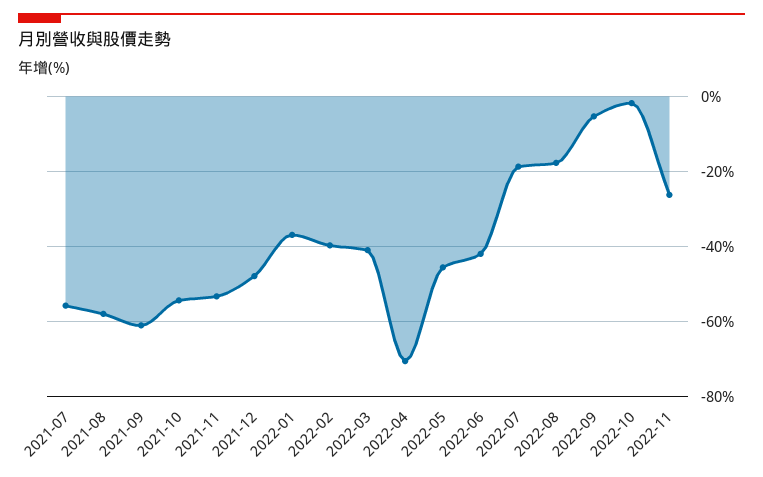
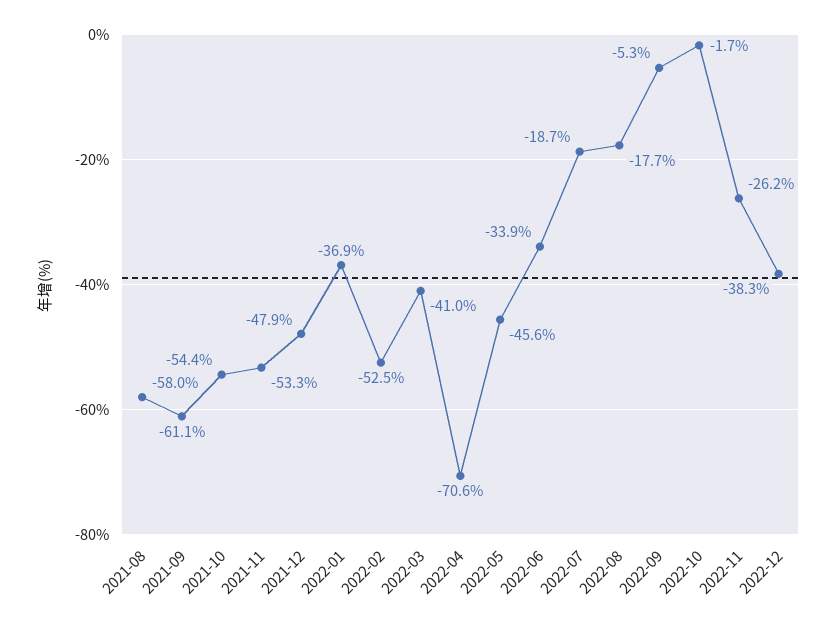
2021-07: -56 -> none
2022-02: -40 -> -52.5
2022-06: -42 -> -33.9
2022-12: none -> -38.3

